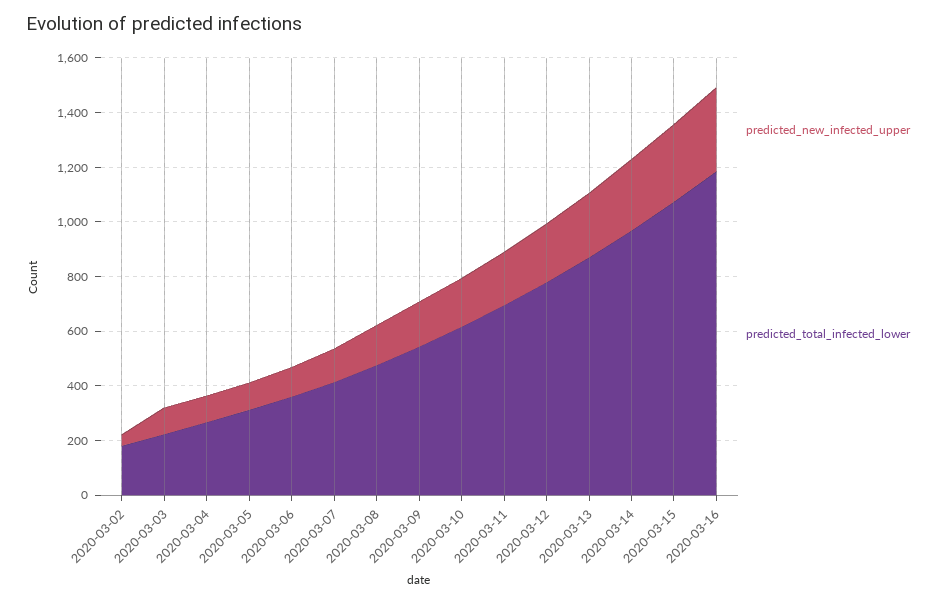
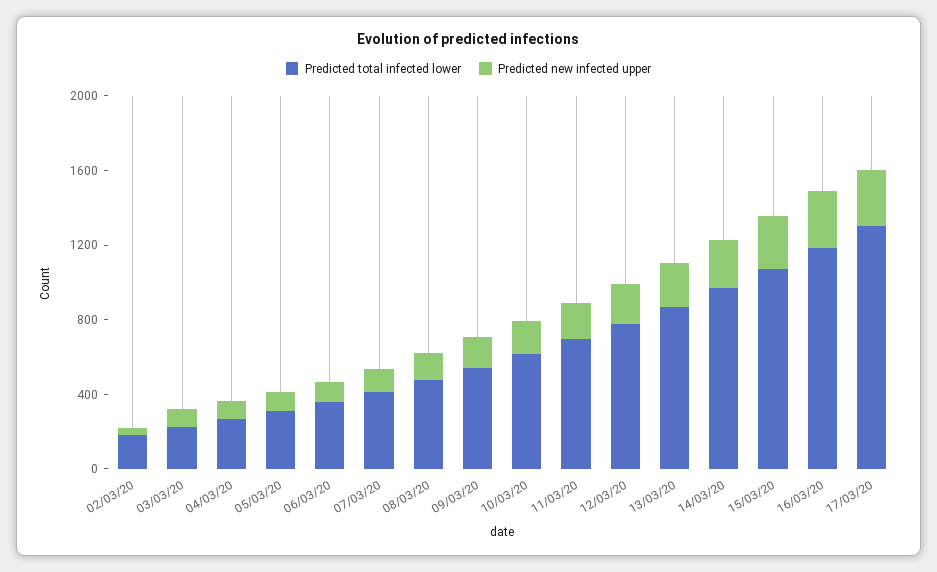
predicted_total_infected_lower, 17/03/20: none -> 1300
predicted_new_infected_upper, 17/03/20: none -> 300

